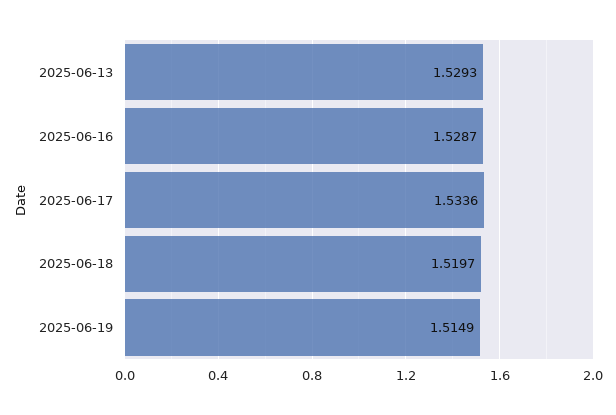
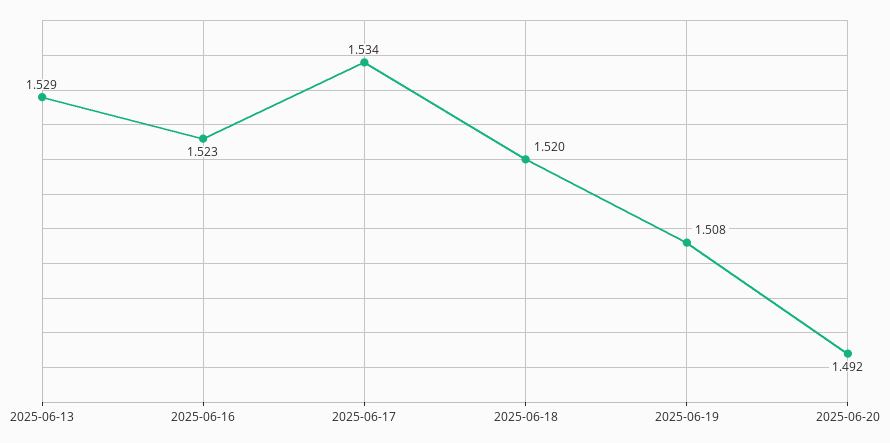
2025-06-16: 1.5287 -> 1.523
2025-06-19: 1.5149 -> 1.508
2025-06-20: none -> 1.492

